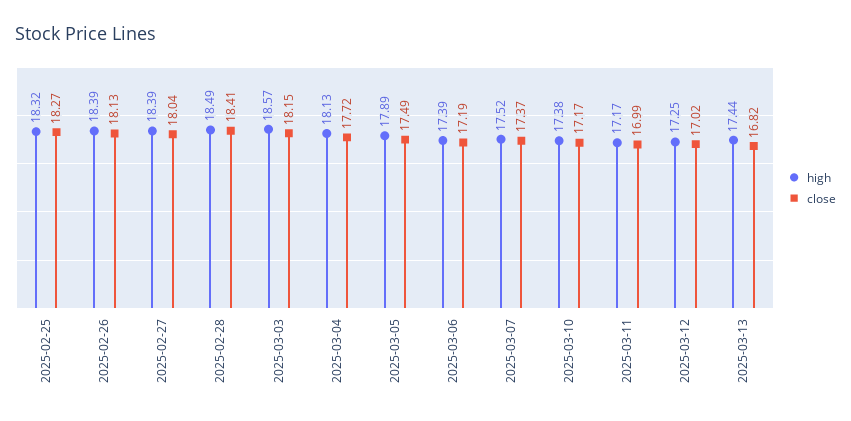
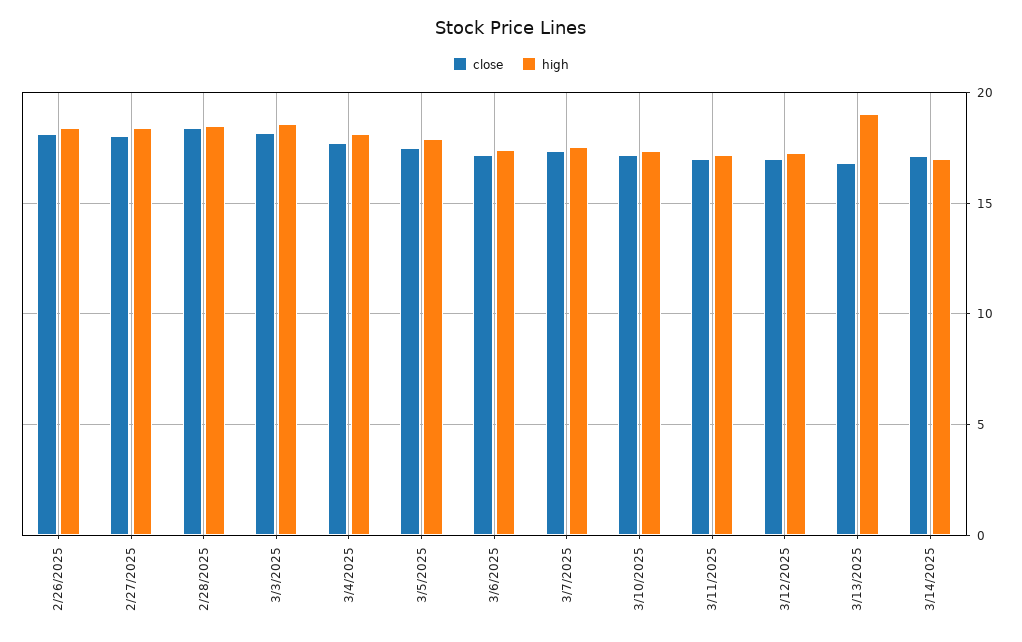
high, 2025-02-25: 18.32 -> none
close, 2025-02-25: 18.27 -> none
high, 2025-03-13: 17.44 -> 19
close, 3/14/2025: none -> 17
high, 3/14/2025: none -> 17

